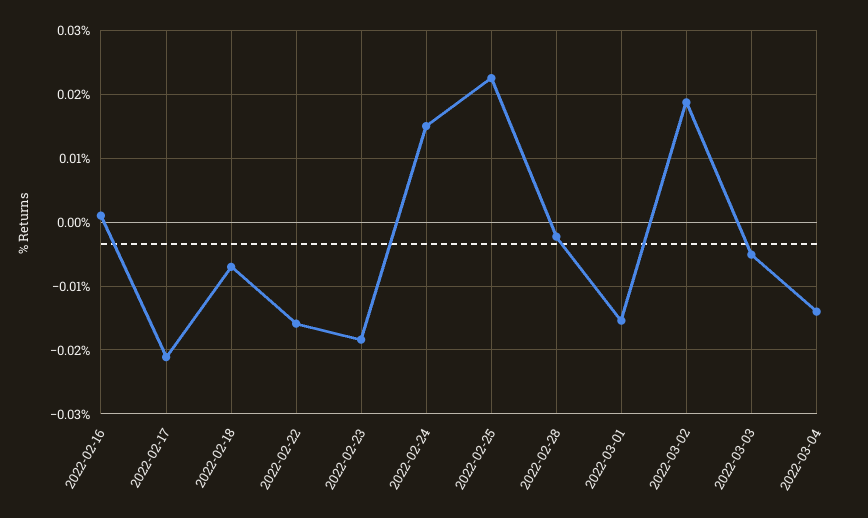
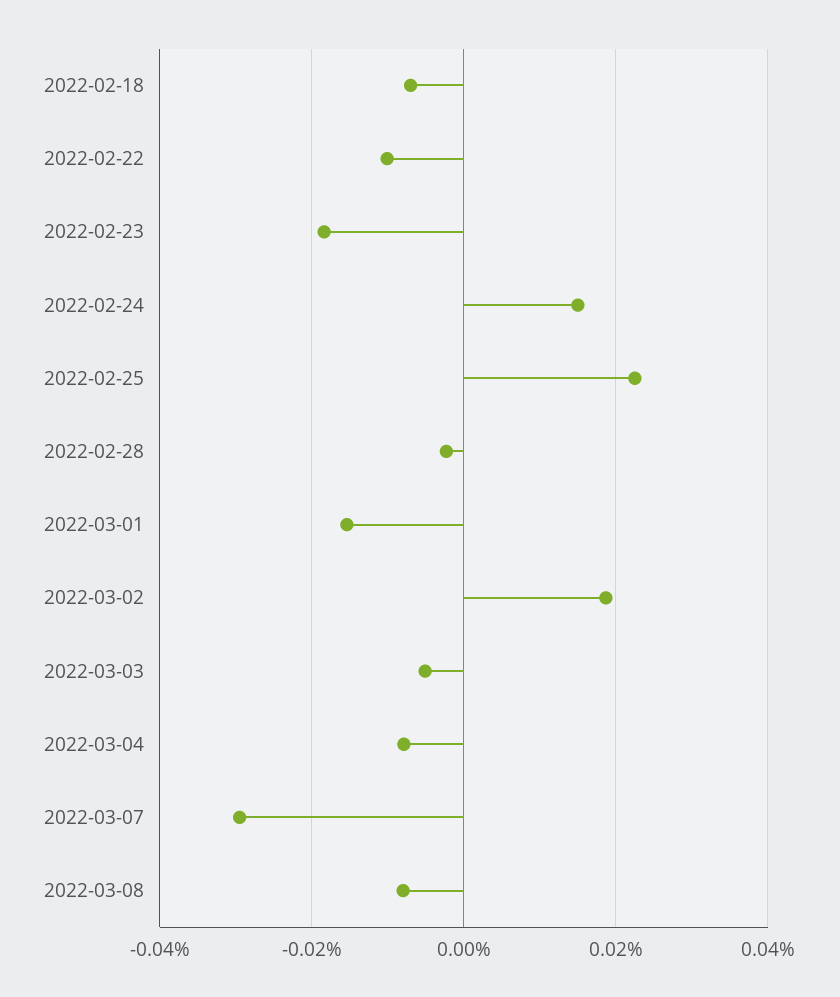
2022-02-16: 0.001 -> none
2022-02-17: -0.021 -> none
2022-02-22: -0.016 -> -0.01
2022-03-04: -0.014 -> -0.008
2022-03-07: none -> -0.03
2022-03-08: none -> -0.008

